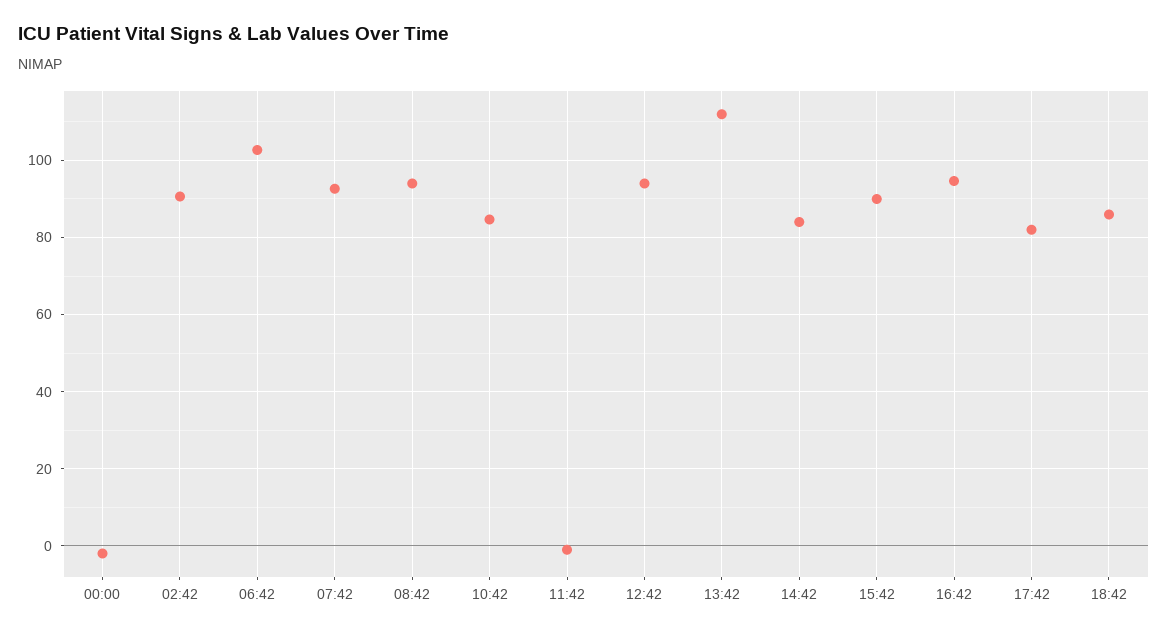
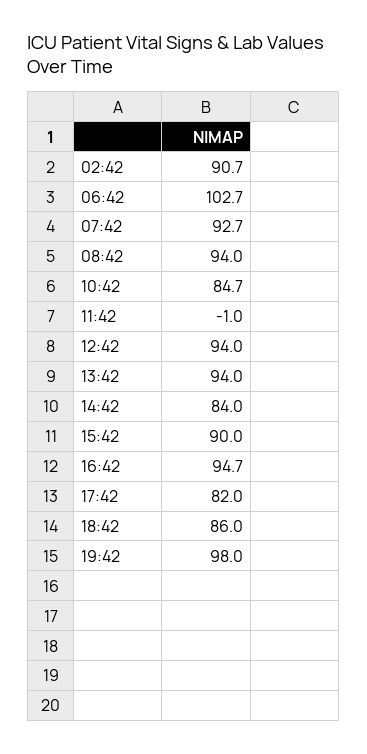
00:00: -2 -> none
13:42: 112 -> 94
19:42: none -> 98

